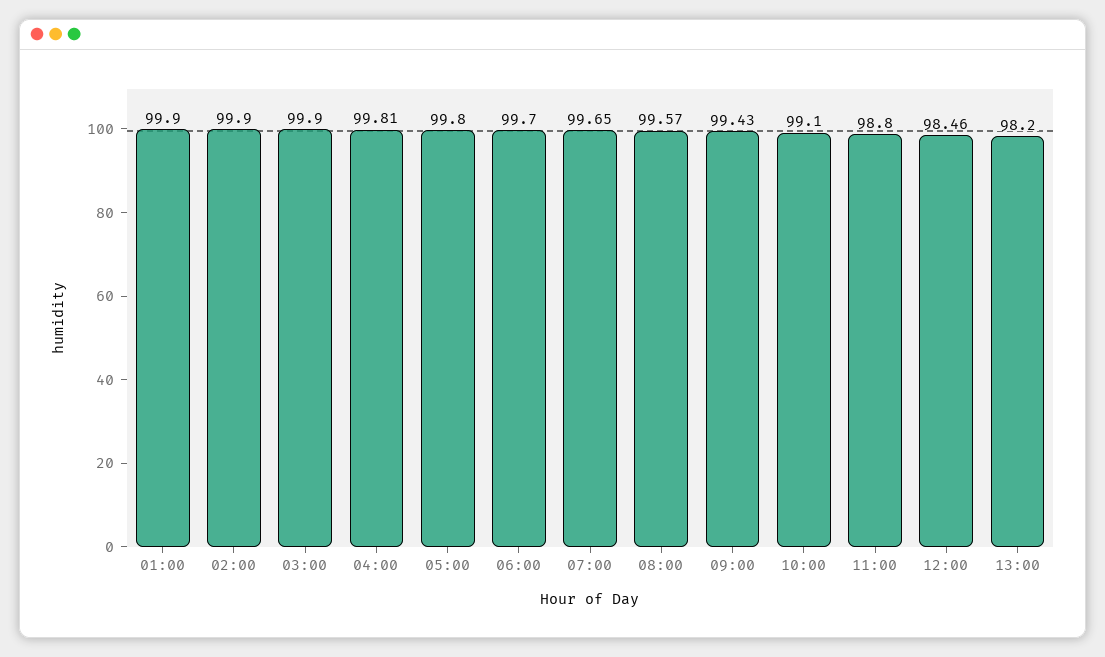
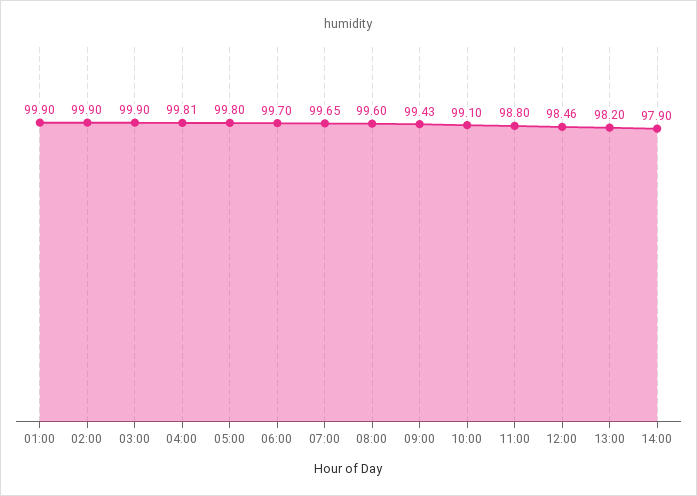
08:00: 99.57 -> 99.6
14:00: none -> 97.9

